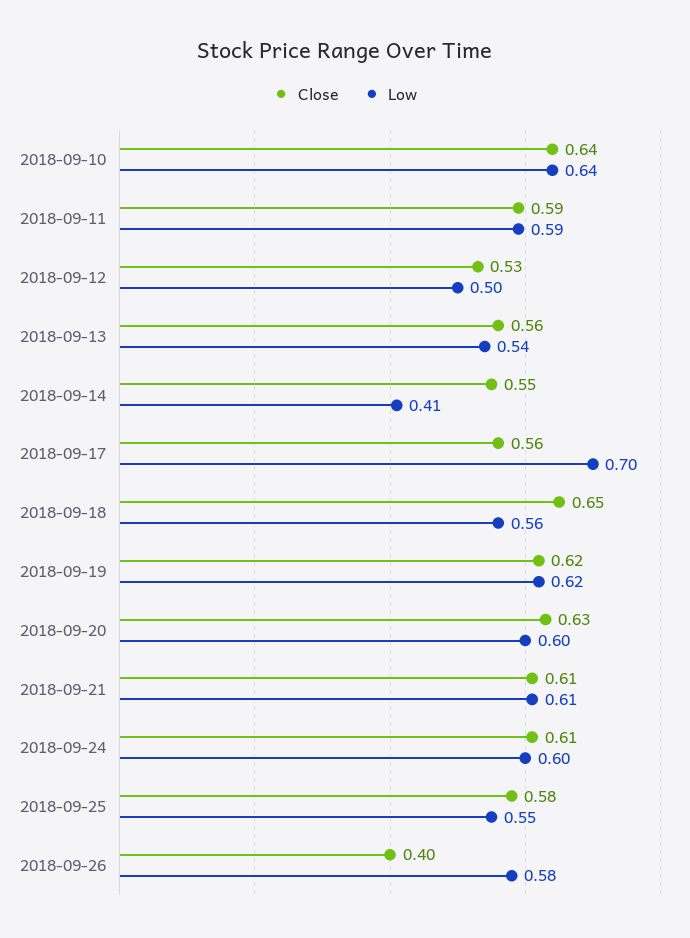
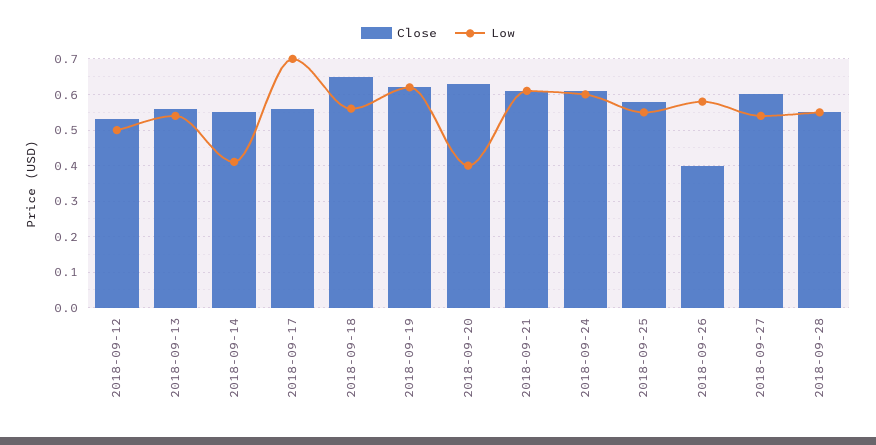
Close, 2018-09-10: 0.64 -> none
Low, 2018-09-10: 0.64 -> none
Close, 2018-09-11: 0.59 -> none
Low, 2018-09-11: 0.59 -> none
Low, 2018-09-20: 0.6 -> 0.4
Close, 2018-09-27: none -> 0.6
Low, 2018-09-27: none -> 0.55
Close, 2018-09-28: none -> 0.55
Low, 2018-09-28: none -> 0.55

